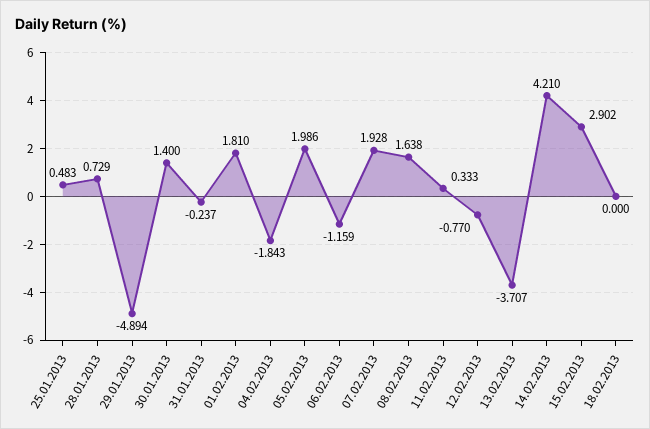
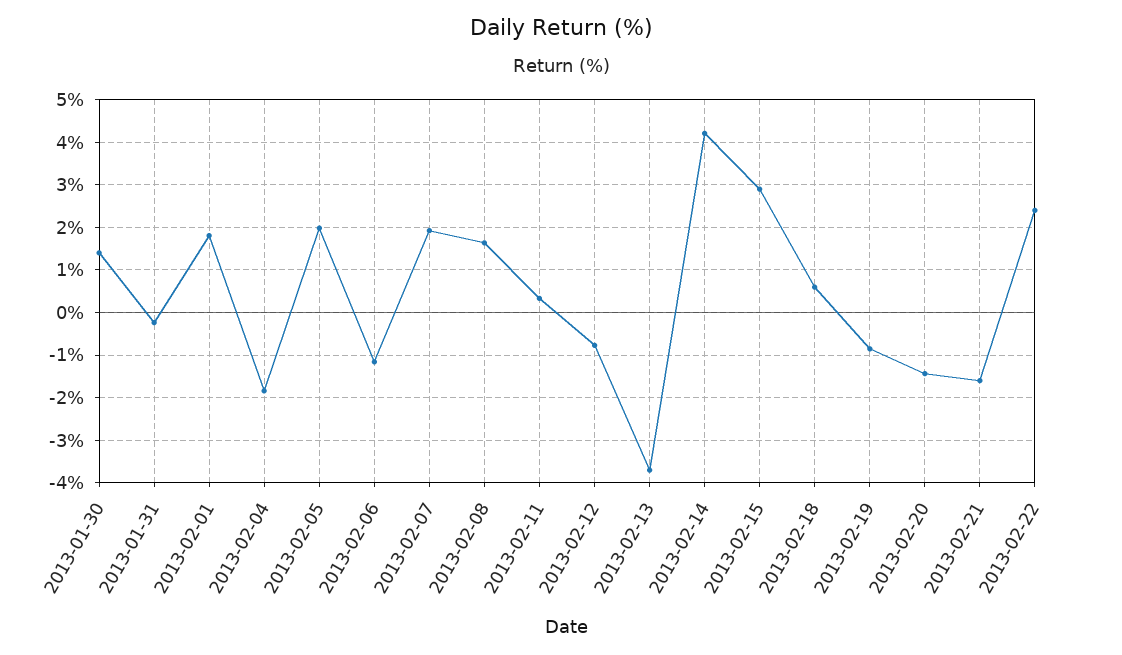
25.01.2013: 0.483 -> none
28.01.2013: 0.729 -> none
29.01.2013: -4.894 -> none
18.02.2013: 0 -> 0.6
2013-02-19: none -> -0.8
2013-02-20: none -> -1.4
2013-02-21: none -> -1.6
2013-02-22: none -> 2.4

